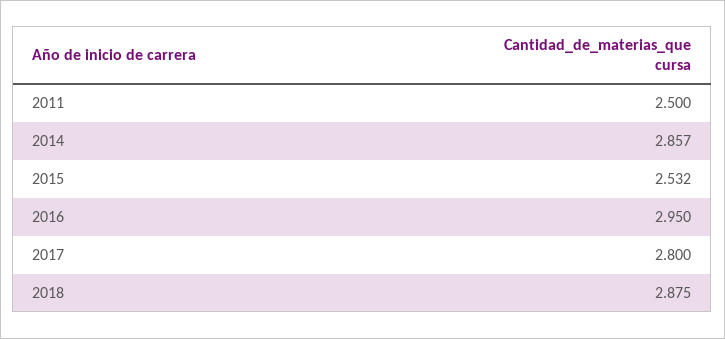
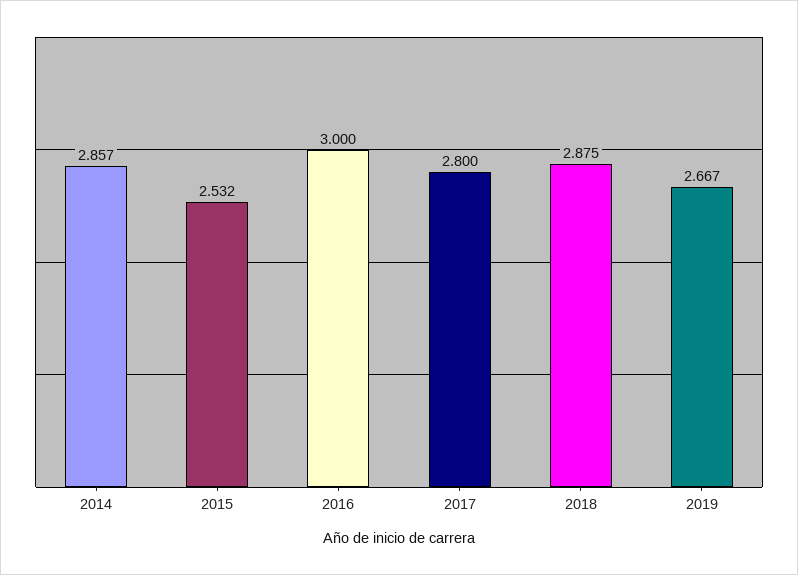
2011: 2.5 -> none
2016: 2.95 -> 3
2019: none -> 2.667

